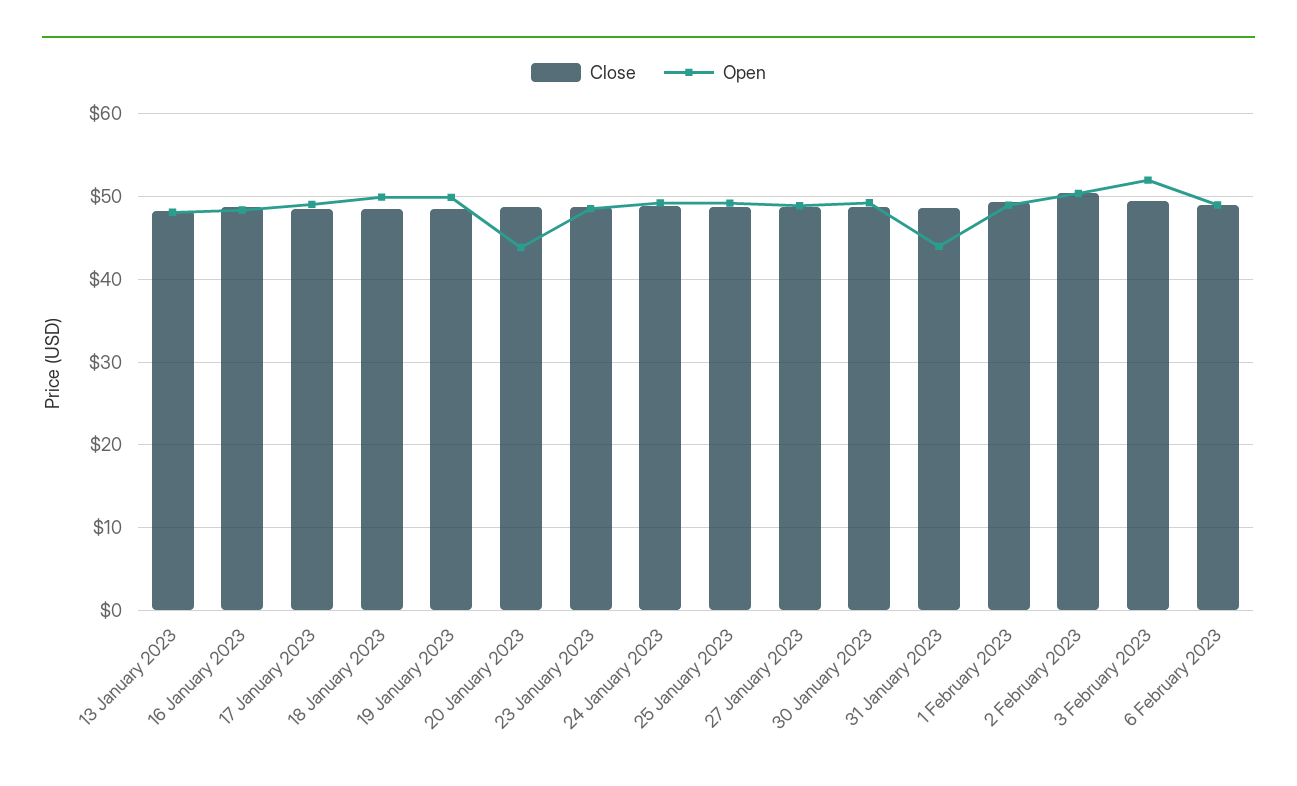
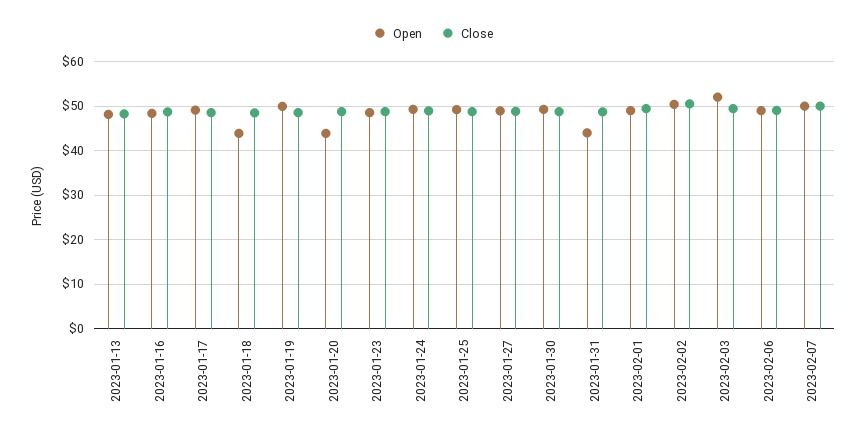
Open, 18 January 2023: 50 -> 44
Open, 2023-02-07: none -> 50
Close, 2023-02-07: none -> 50

